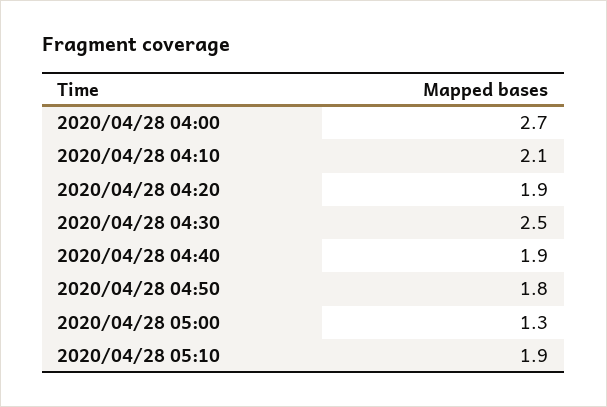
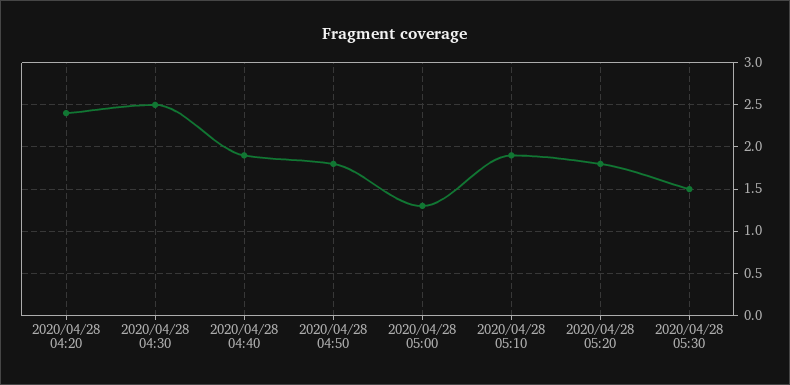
2020/04/28 04:00: 2.7 -> none
2020/04/28 04:10: 2.1 -> none
2020/04/28 04:20: 1.9 -> 2.4
2020/04/28 05:20: none -> 1.8
2020/04/28 05:30: none -> 1.5

